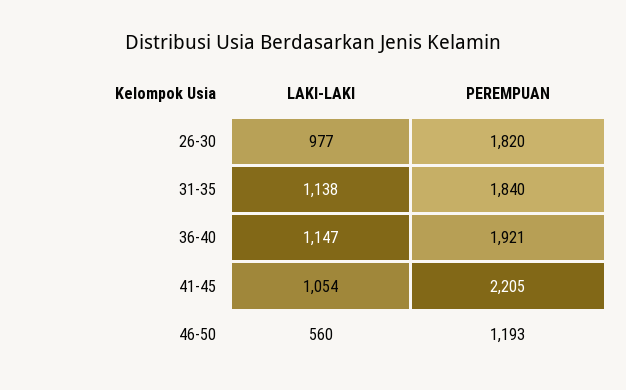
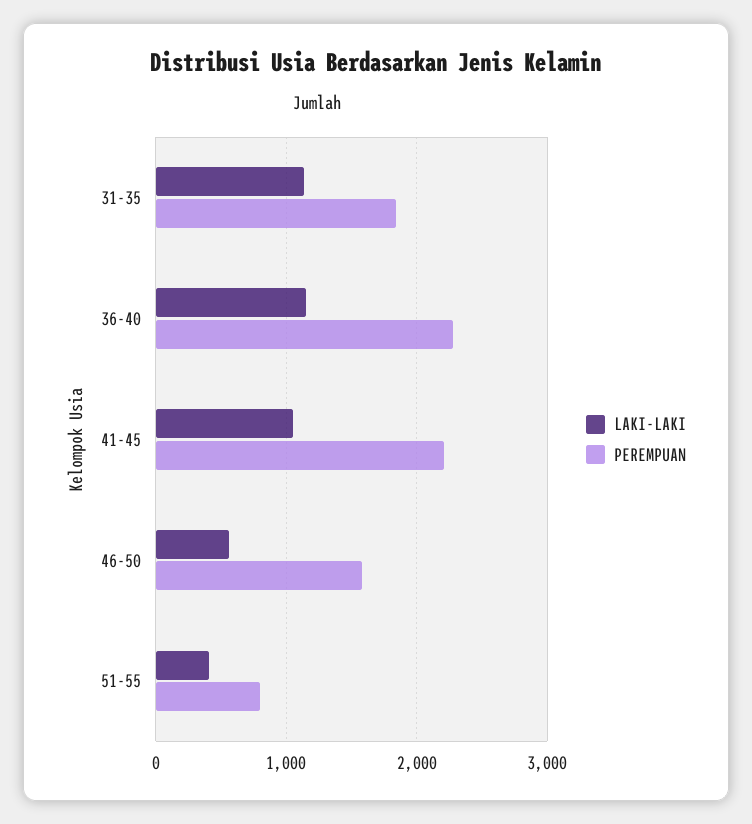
LAKI-LAKI, 26-30: 977 -> none
PEREMPUAN, 26-30: 1820 -> none
PEREMPUAN, 36-40: 1921 -> 2300
PEREMPUAN, 46-50: 1193 -> 1600
LAKI-LAKI, 51-55: none -> 400
PEREMPUAN, 51-55: none -> 800

